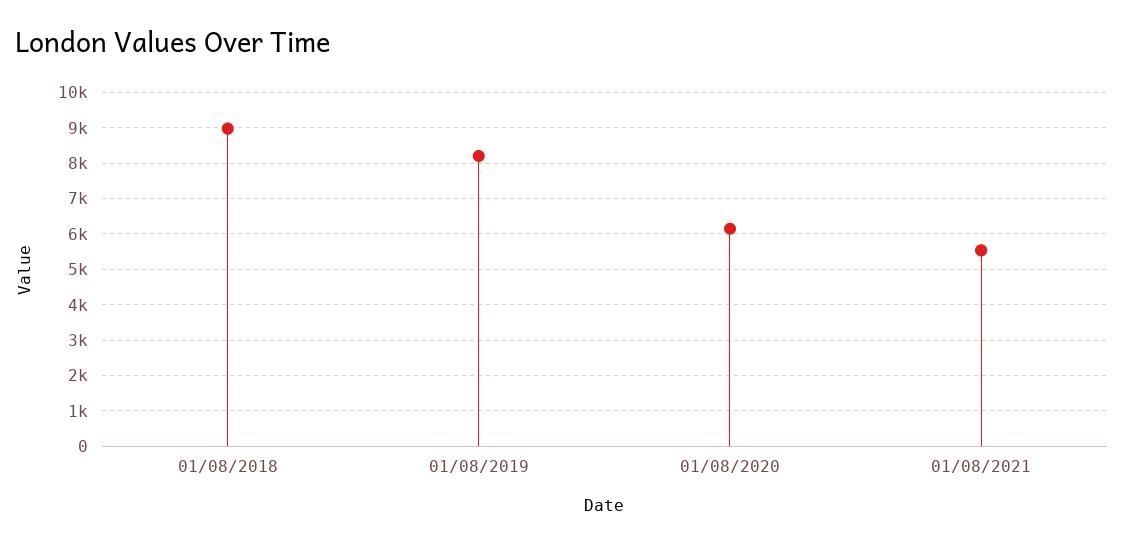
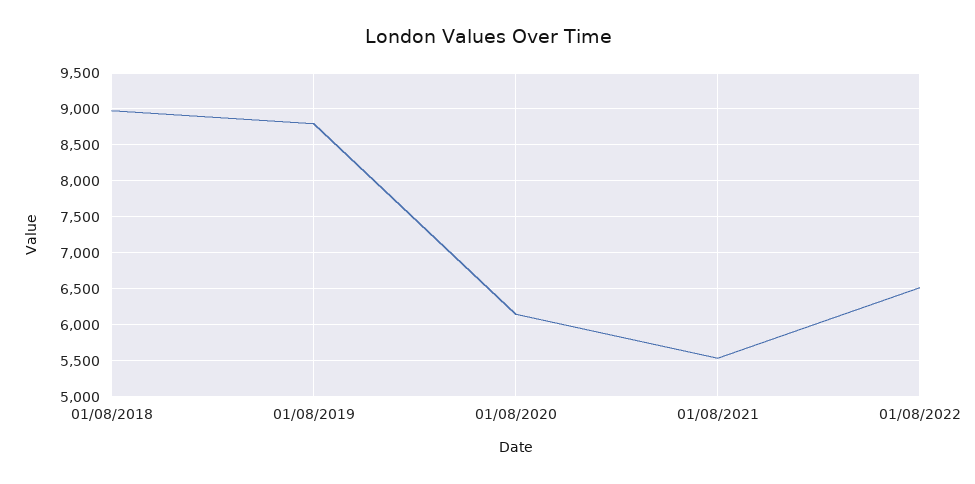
01/08/2019: 8200 -> 8800
01/08/2022: none -> 6500

